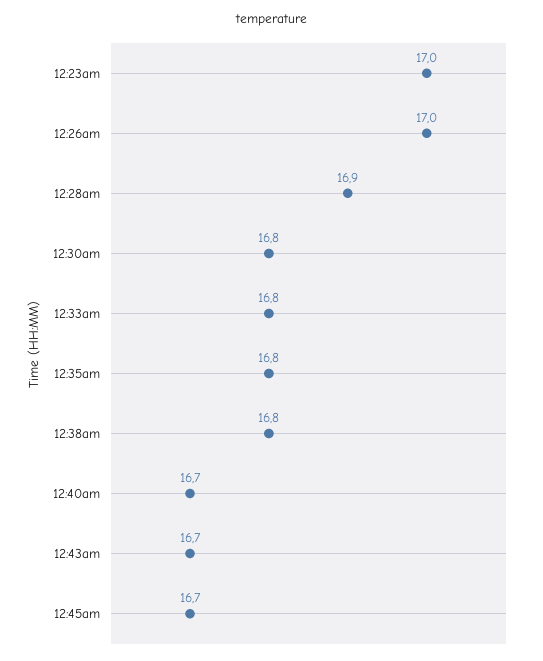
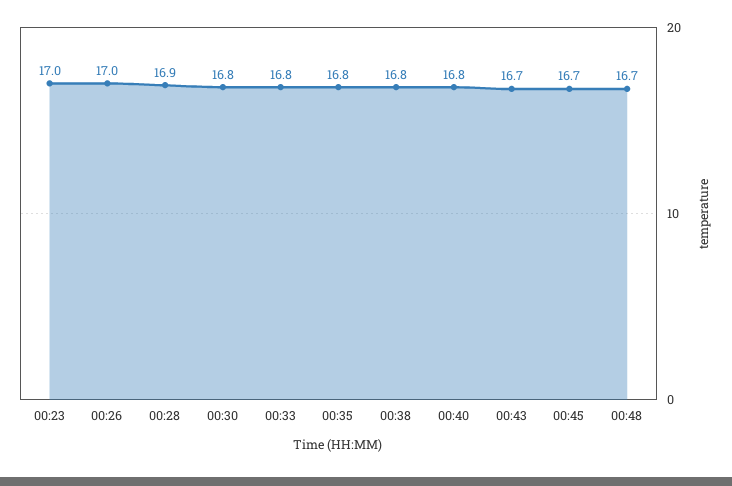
12:40am: 16.7 -> 16.8
00:48: none -> 16.7

